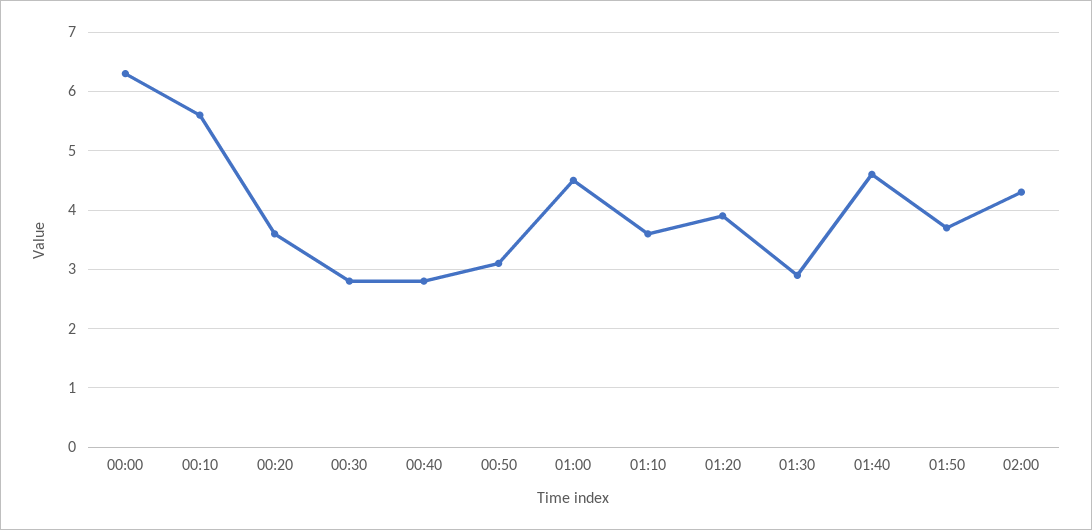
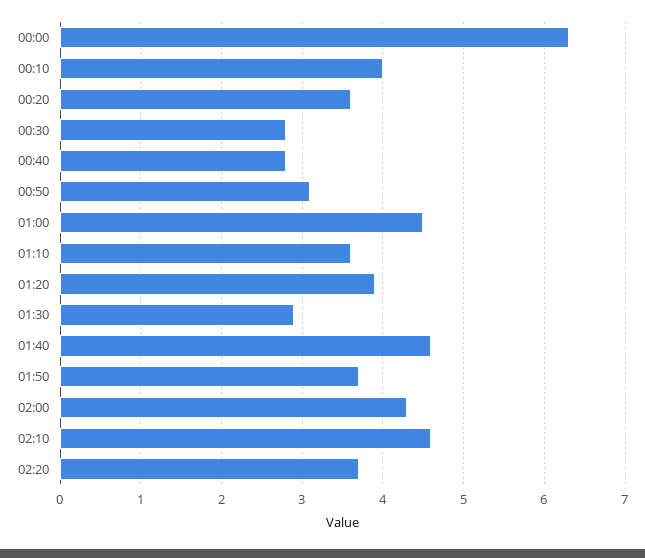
00:10: 5.5 -> 4
02:10: none -> 4.6
02:20: none -> 3.7

